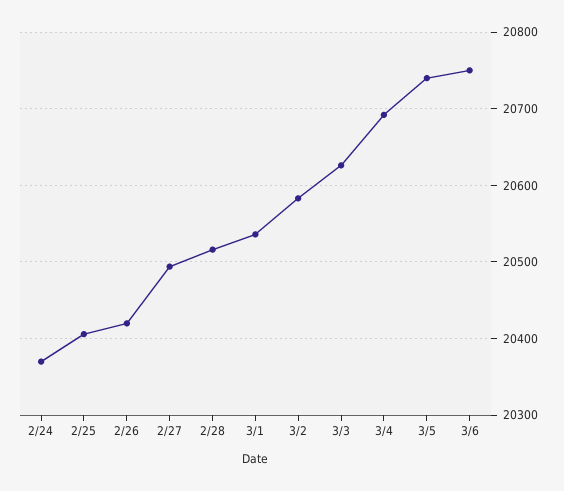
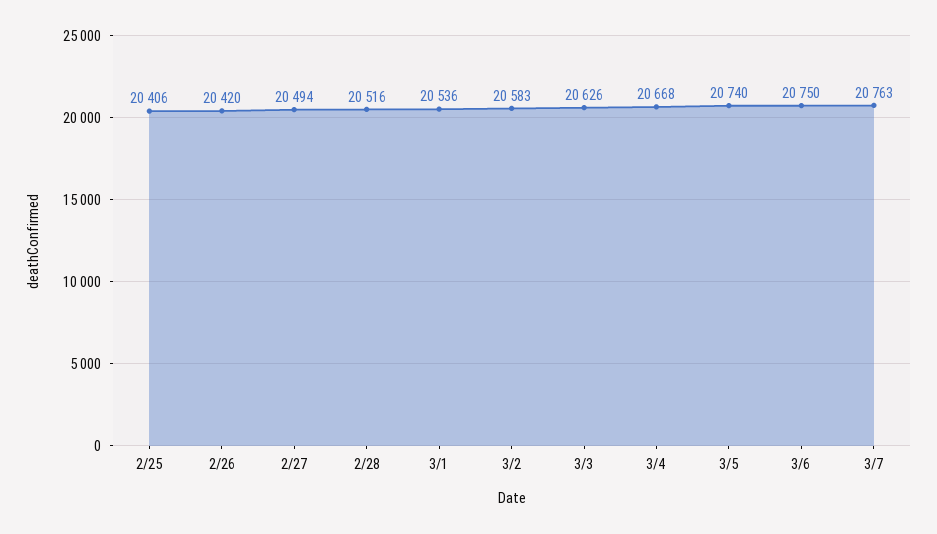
2/24: 20370 -> none
3/4: 20690 -> 20668
3/7: none -> 20763

